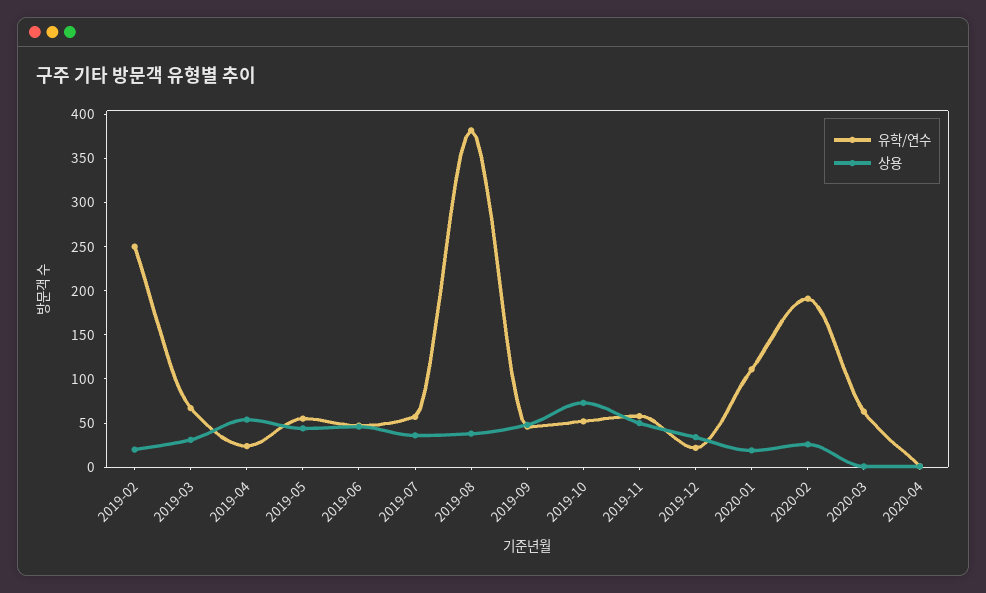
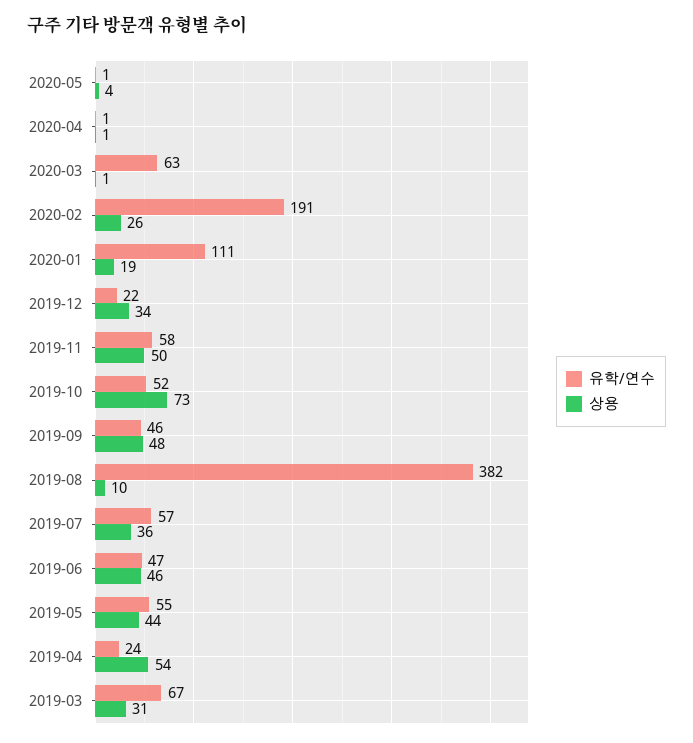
유학/연수, 2019-02: 250 -> none
상용, 2019-02: 20 -> none
상용, 2019-08: 40 -> 10
유학/연수, 2020-05: none -> 1
상용, 2020-05: none -> 4

